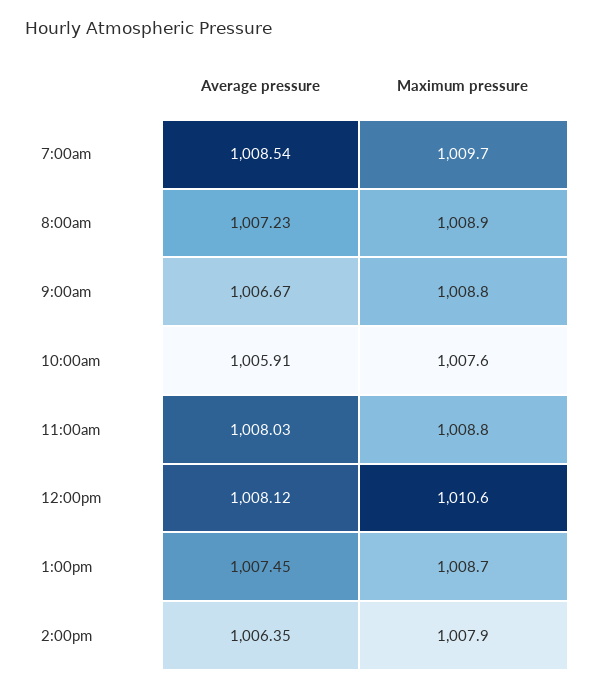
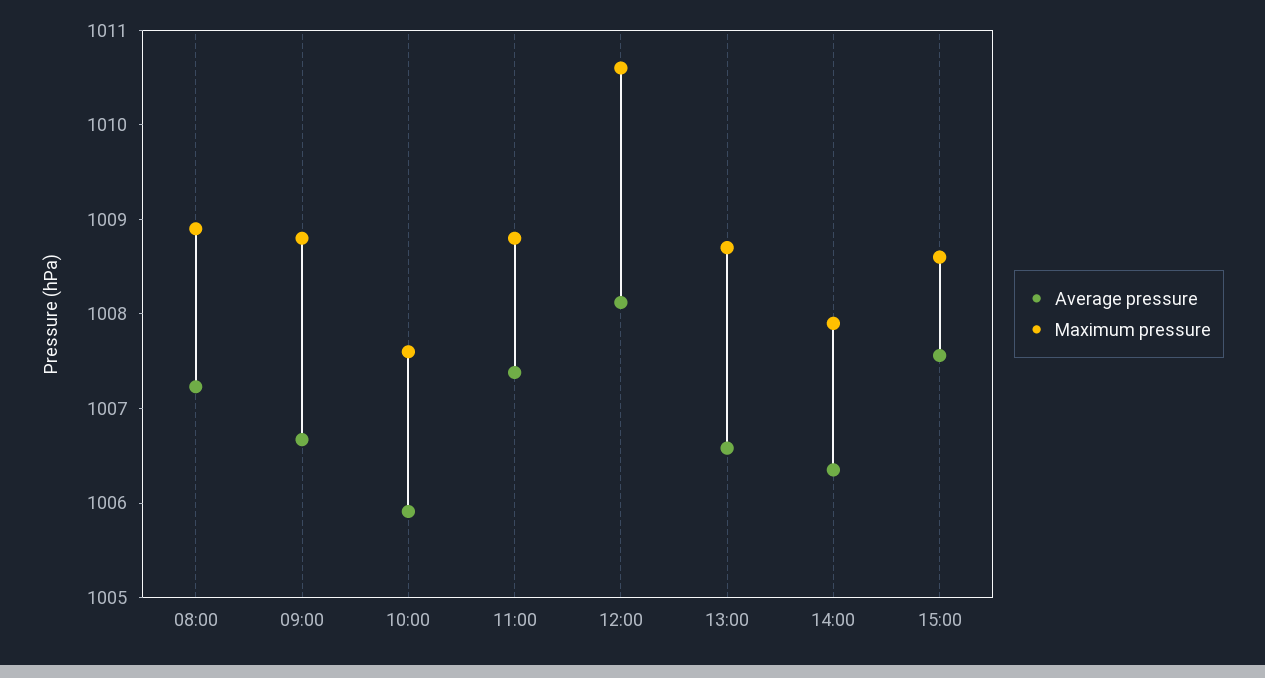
Average pressure, 7:00am: 1008.54 -> none
Maximum pressure, 7:00am: 1009.7 -> none
Average pressure, 11:00am: 1008.03 -> 1007.4
Average pressure, 1:00pm: 1007.45 -> 1006.6
Average pressure, 15:00: none -> 1007.6
Maximum pressure, 15:00: none -> 1008.6

